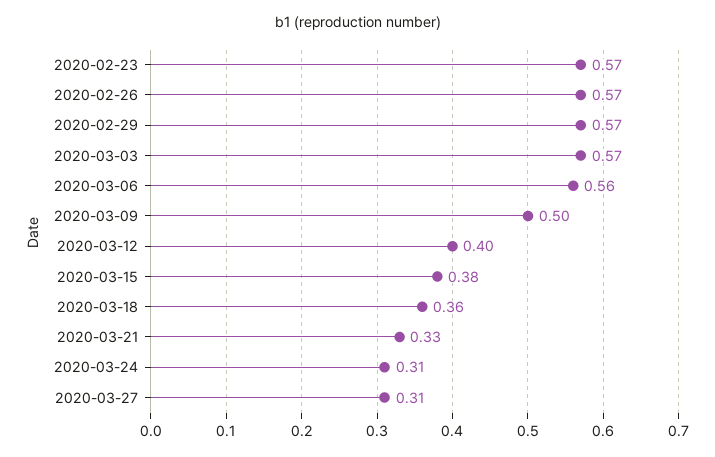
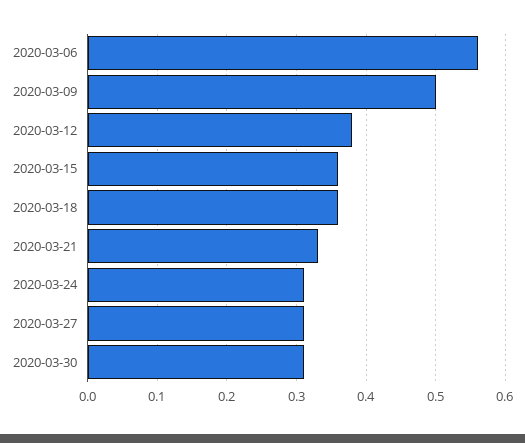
2020-02-23: 0.57 -> none
2020-02-26: 0.57 -> none
2020-02-29: 0.57 -> none
2020-03-03: 0.57 -> none
2020-03-12: 0.4 -> 0.38
2020-03-15: 0.38 -> 0.36
2020-03-30: none -> 0.31

